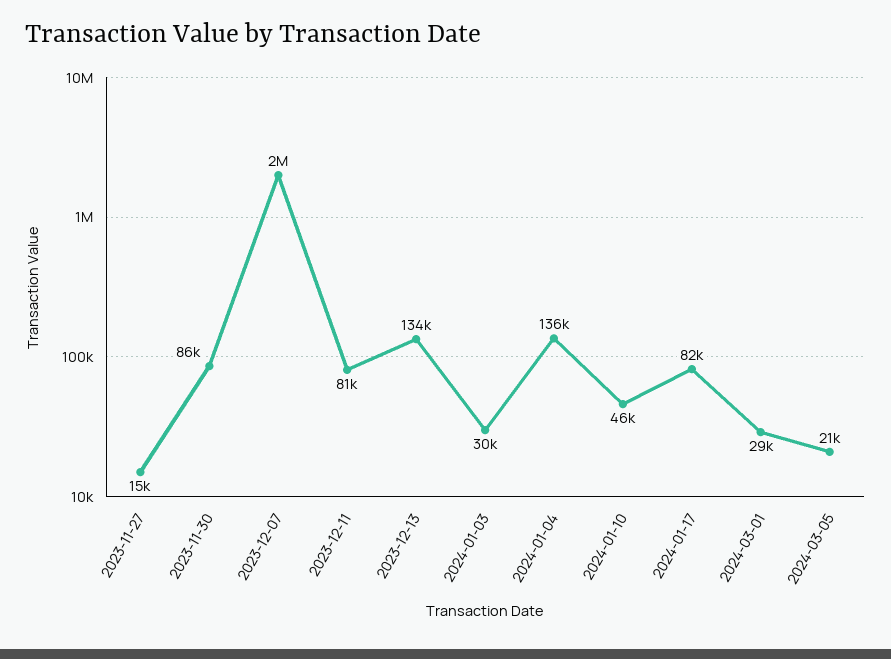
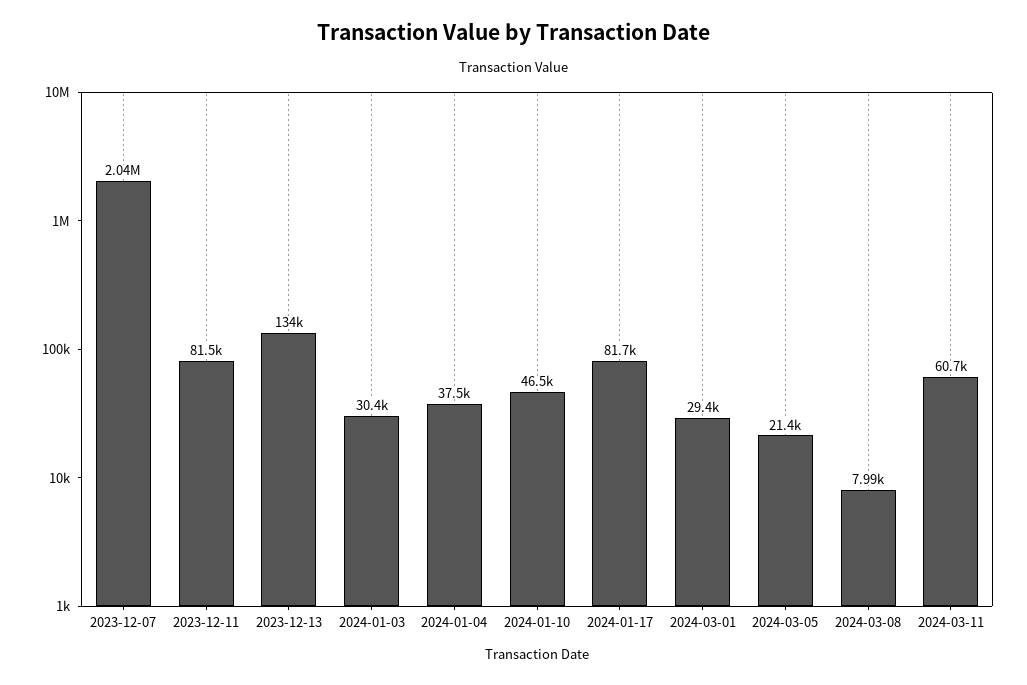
2023-11-27: 15000 -> none
2023-11-30: 86000 -> none
2024-01-04: 136000 -> 37500
2024-03-08: none -> 7990
2024-03-11: none -> 60700

